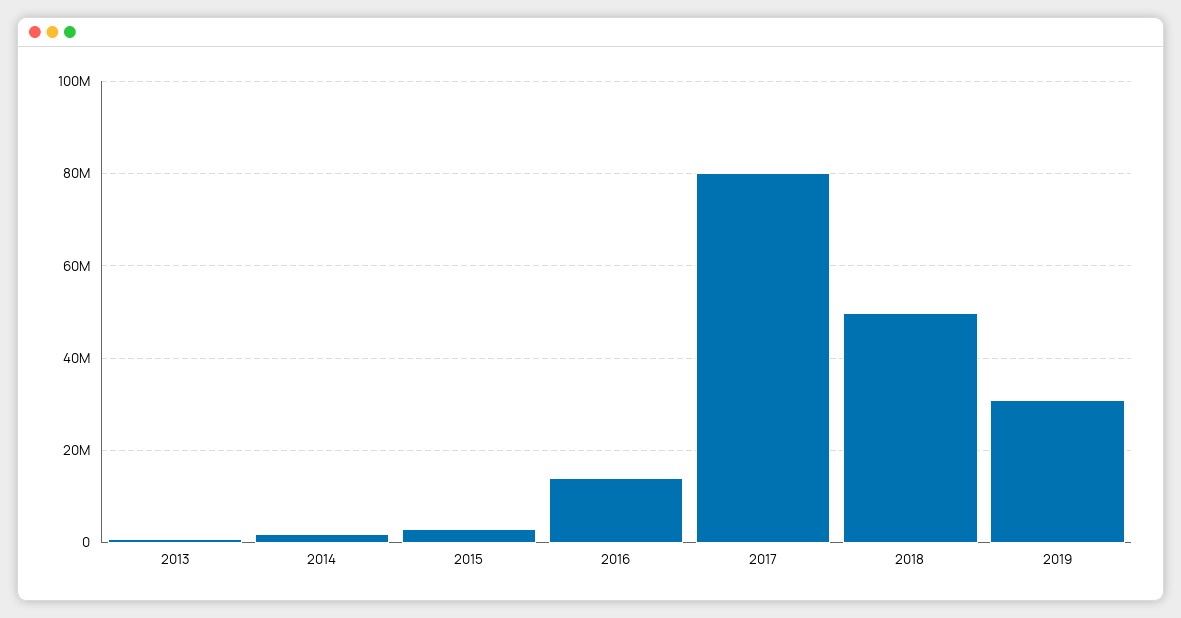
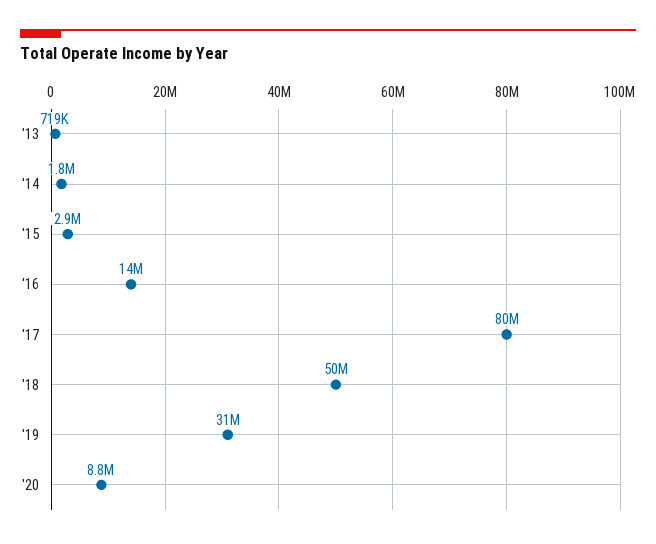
'20: none -> 8800000

